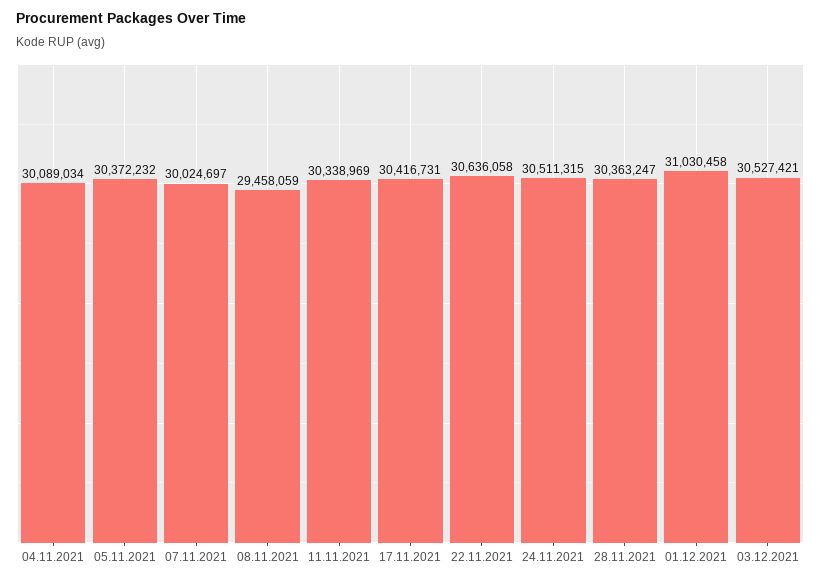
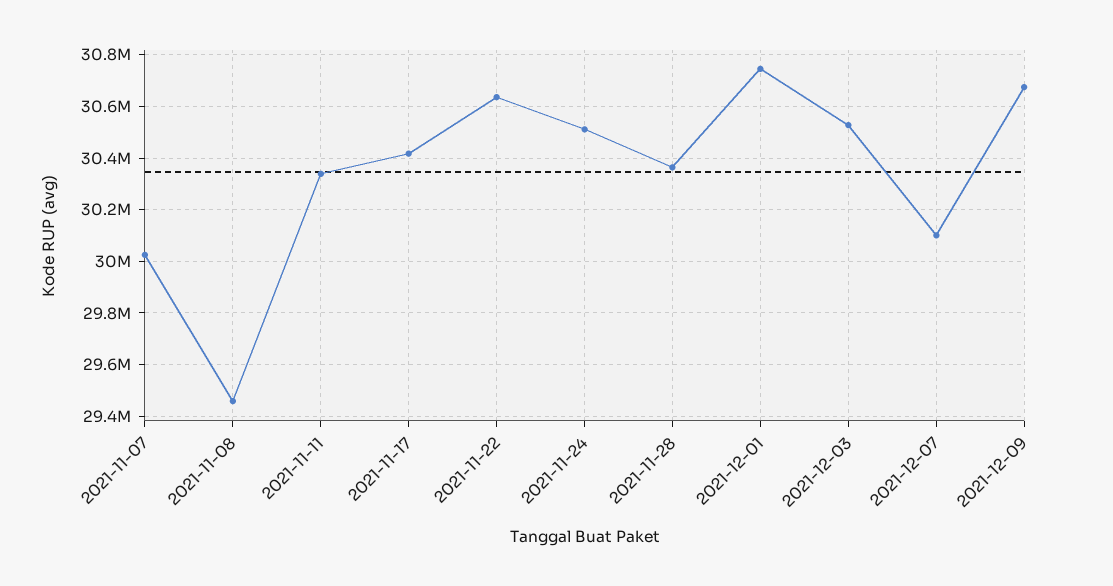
04.11.2021: 30089034 -> none
05.11.2021: 30372232 -> none
01.12.2021: 31030458 -> 30750000
2021-12-07: none -> 30100000
2021-12-09: none -> 30675000

